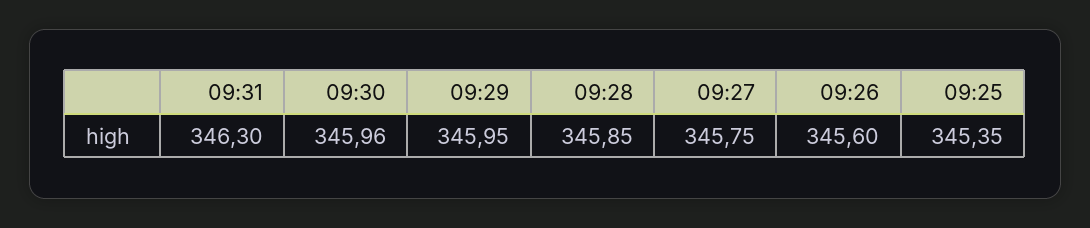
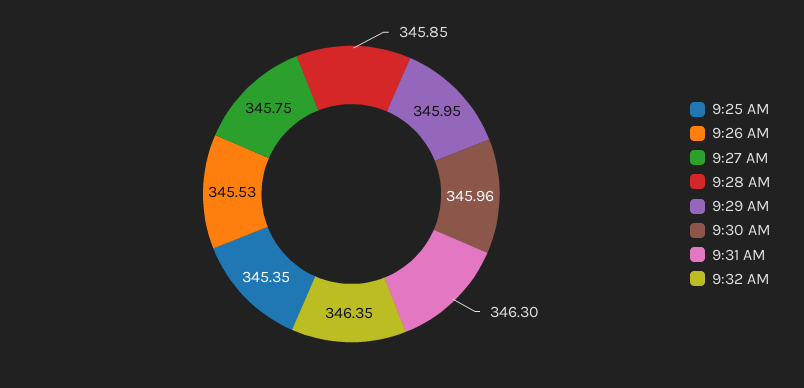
09:26: 345.6 -> 345.53
9:32 AM: none -> 346.35

